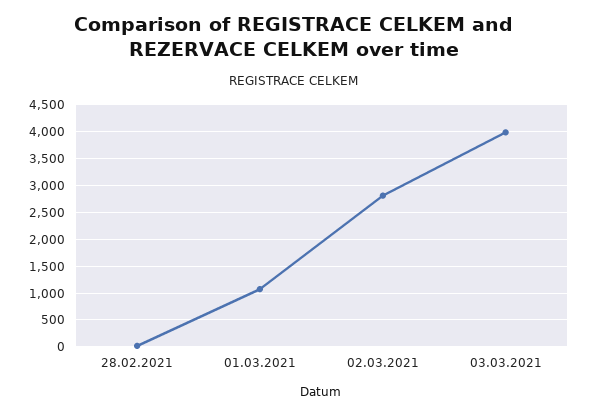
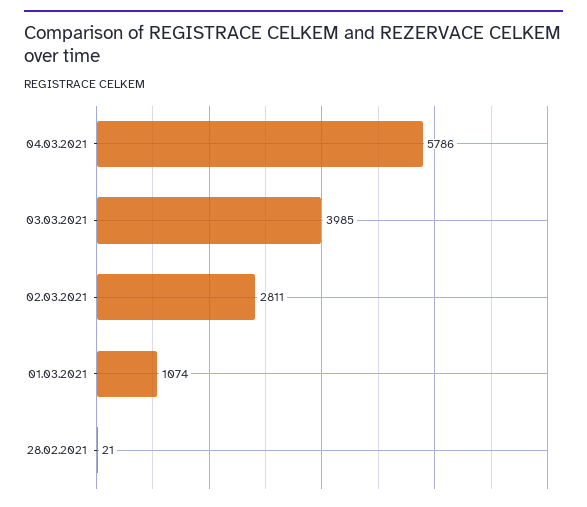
04.03.2021: none -> 5786

